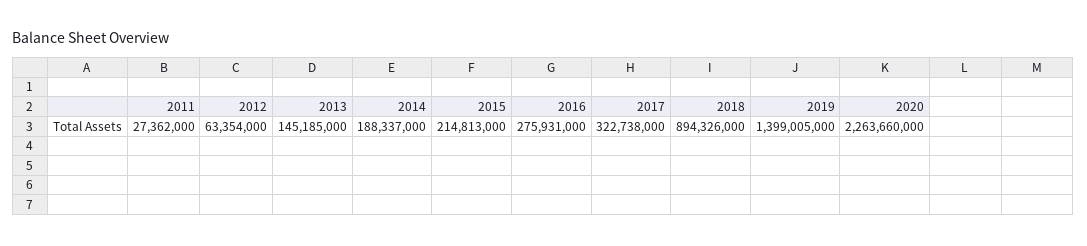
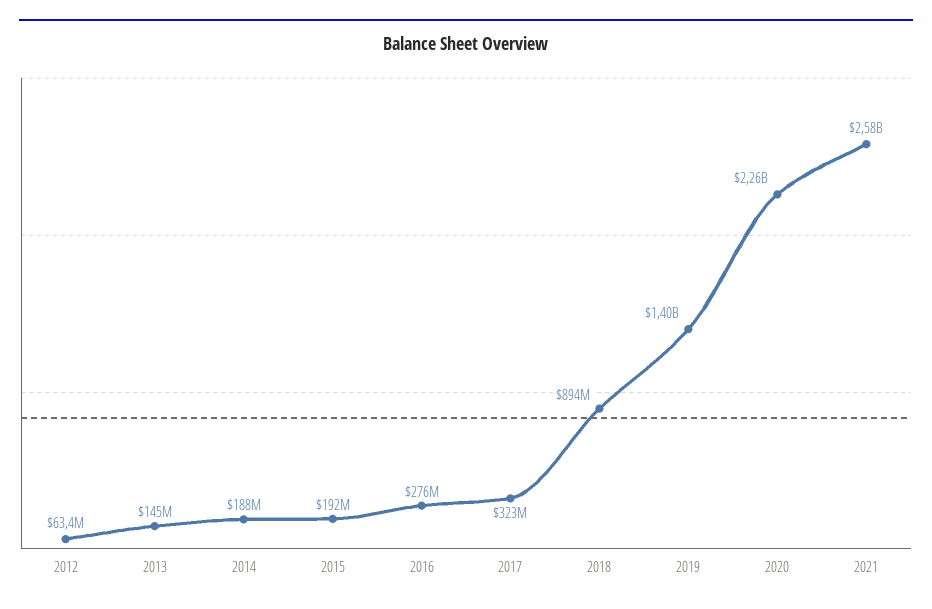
2011: 27362000 -> none
2015: 214813000 -> 192000000
2021: none -> 2580000000

